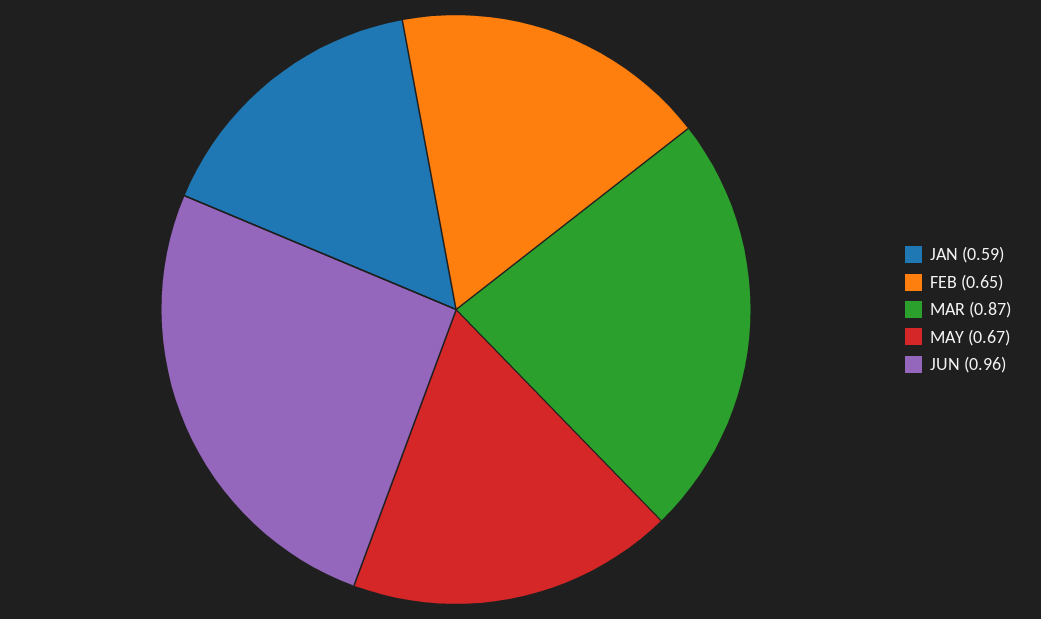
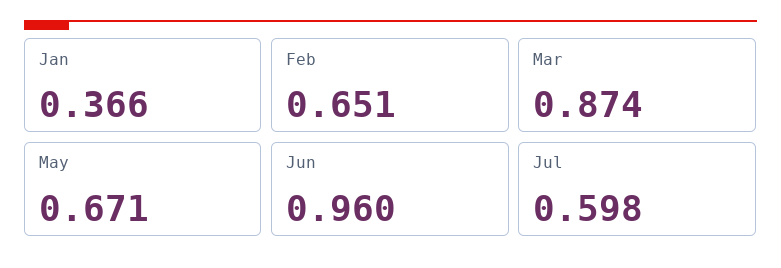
JAN: 0.59 -> 0.366
Jul: none -> 0.598

